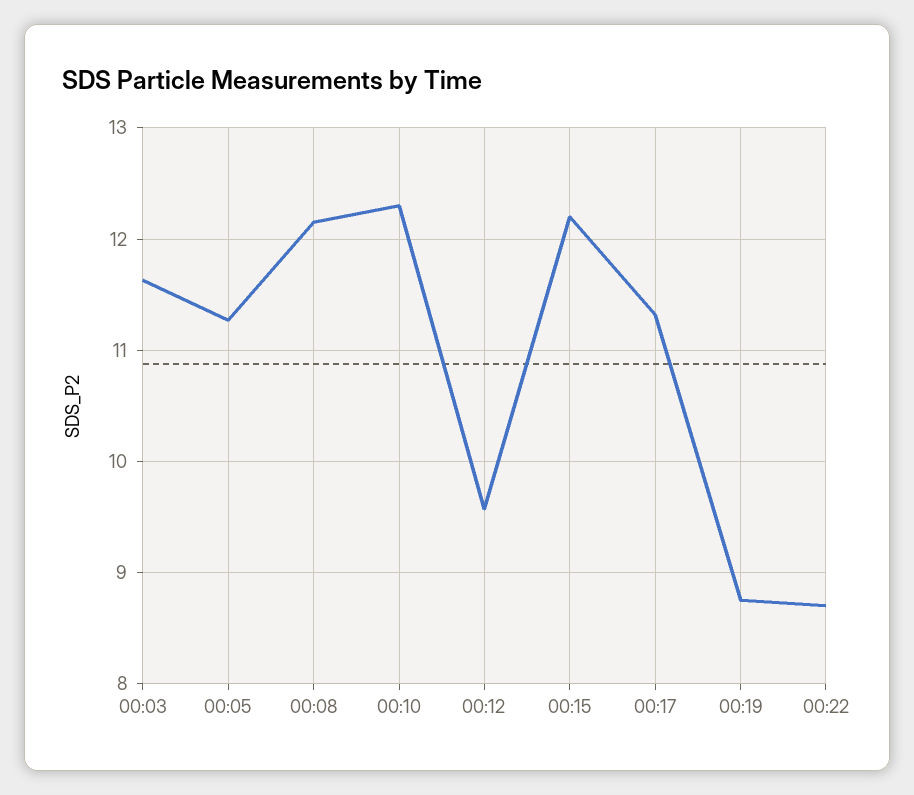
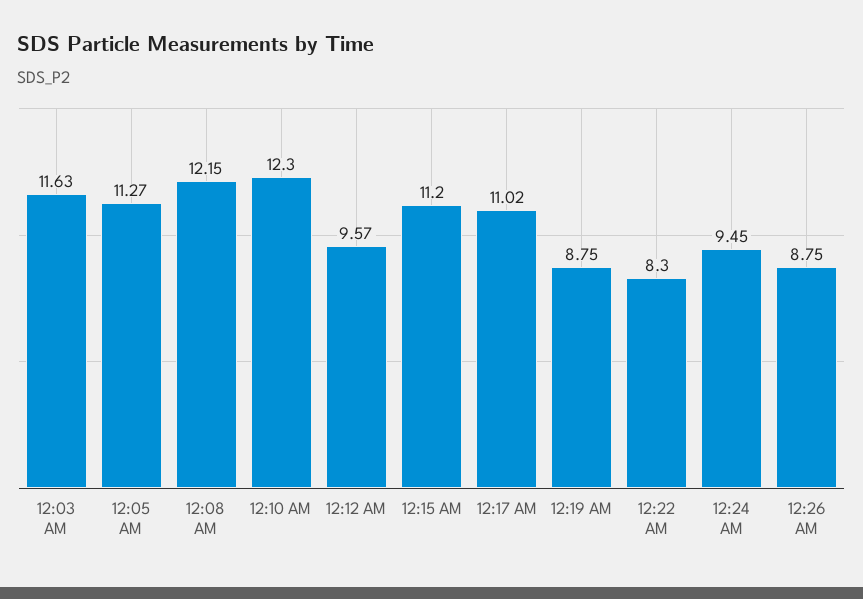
00:15: 12.2 -> 11.2
00:17: 11.3 -> 11.02
00:22: 8.7 -> 8.3
12:24 AM: none -> 9.45
12:26 AM: none -> 8.75

